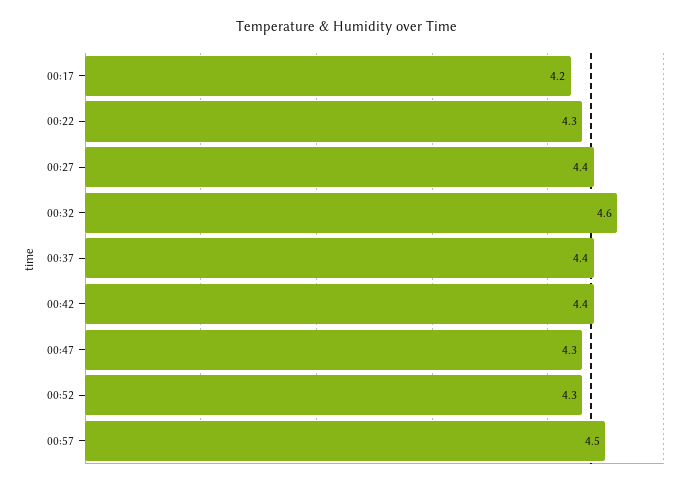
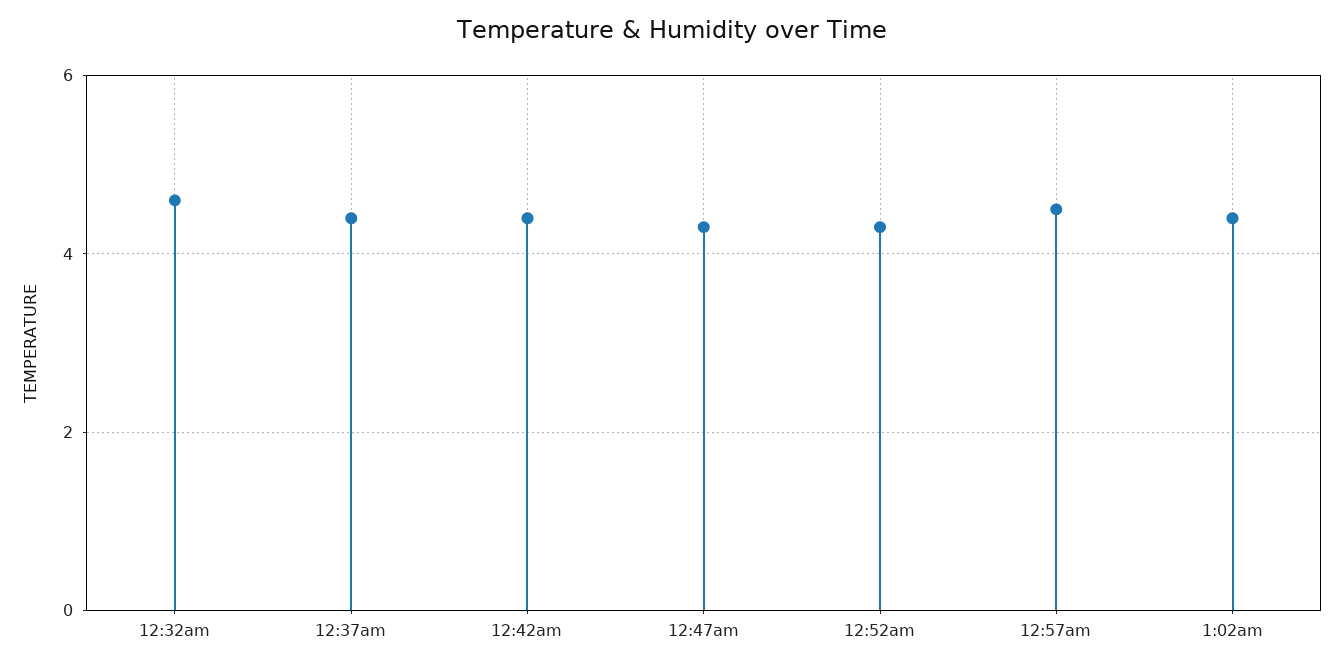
00:17: 4.2 -> none
00:22: 4.3 -> none
00:27: 4.4 -> none
1:02am: none -> 4.5

